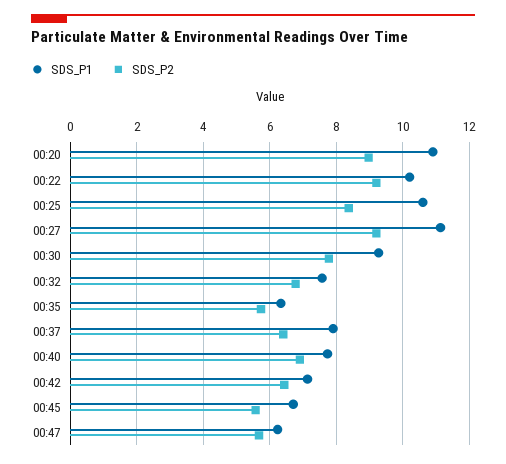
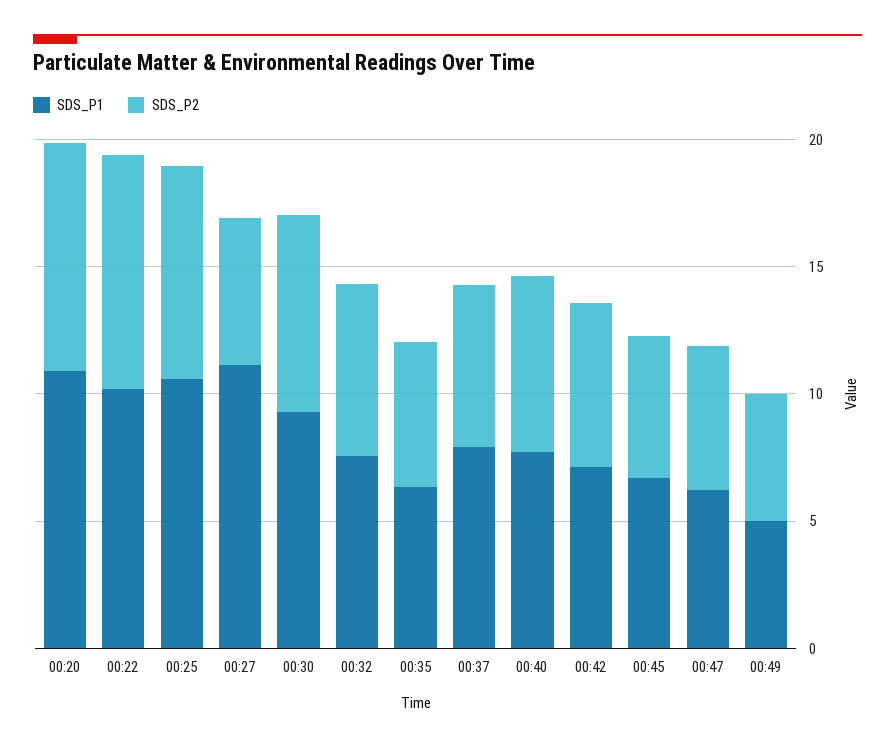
SDS_P2, 00:27: 9.2 -> 6
SDS_P1, 00:49: none -> 5
SDS_P2, 00:49: none -> 5

